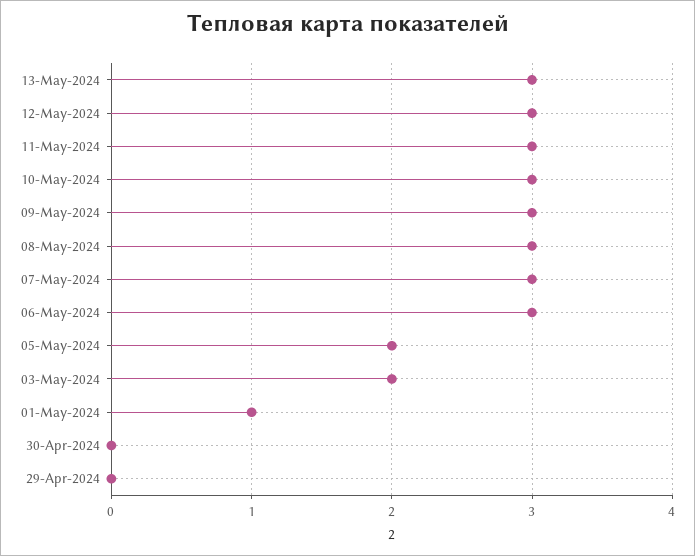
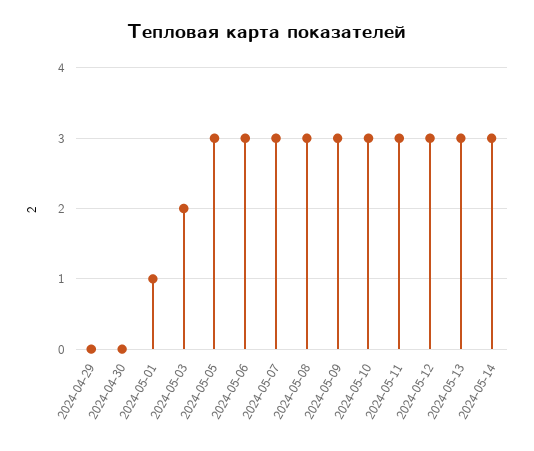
05-May-2024: 2 -> 3
2024-05-14: none -> 3

